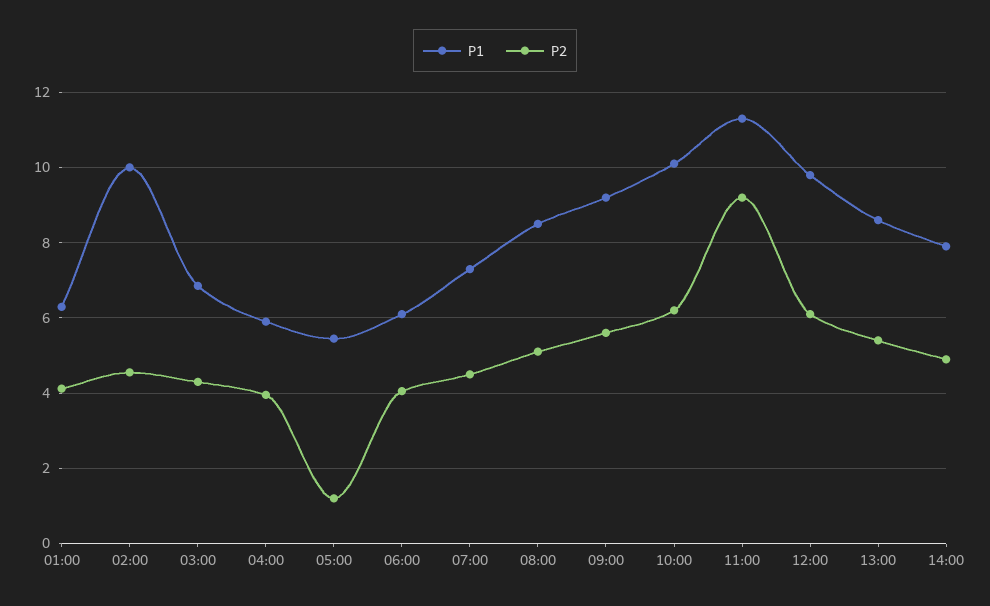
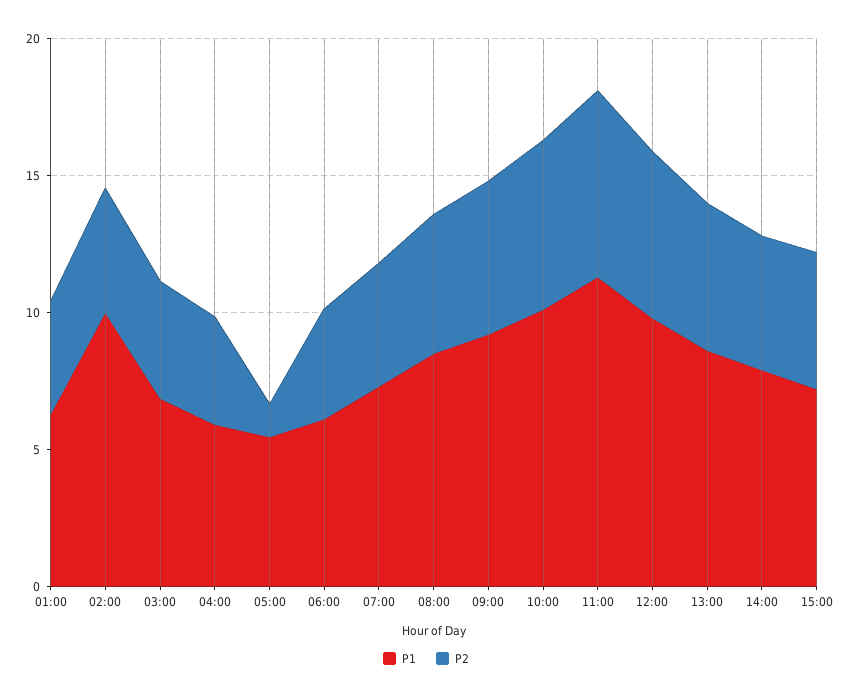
P2, 11:00: 9.2 -> 7
P1, 15:00: none -> 7
P2, 15:00: none -> 5

